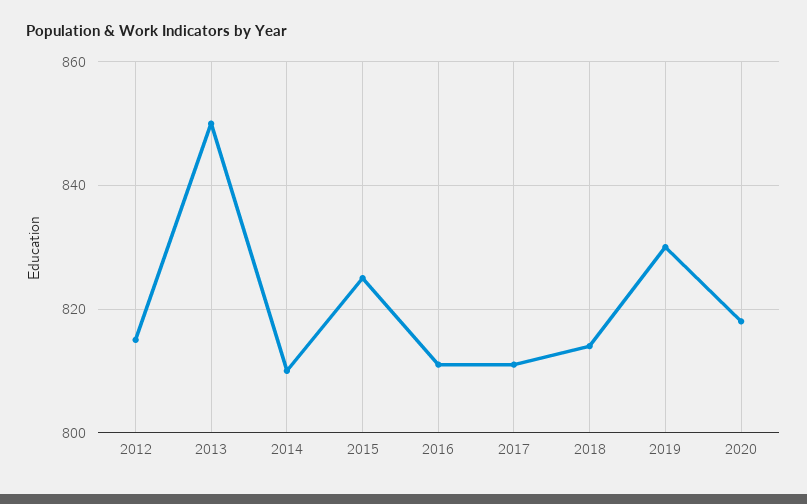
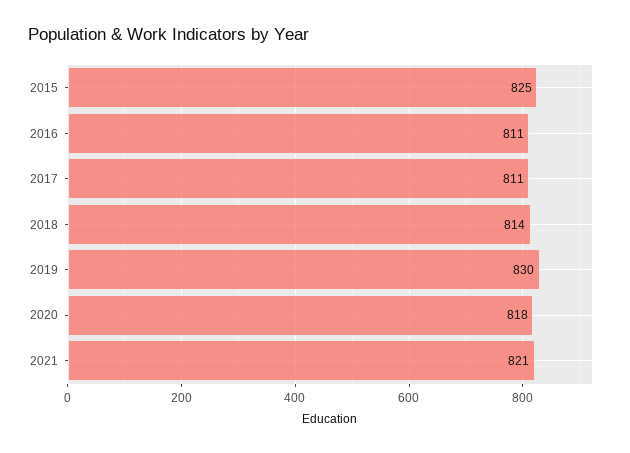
2012: 815 -> none
2013: 850 -> none
2014: 810 -> none
2021: none -> 821

